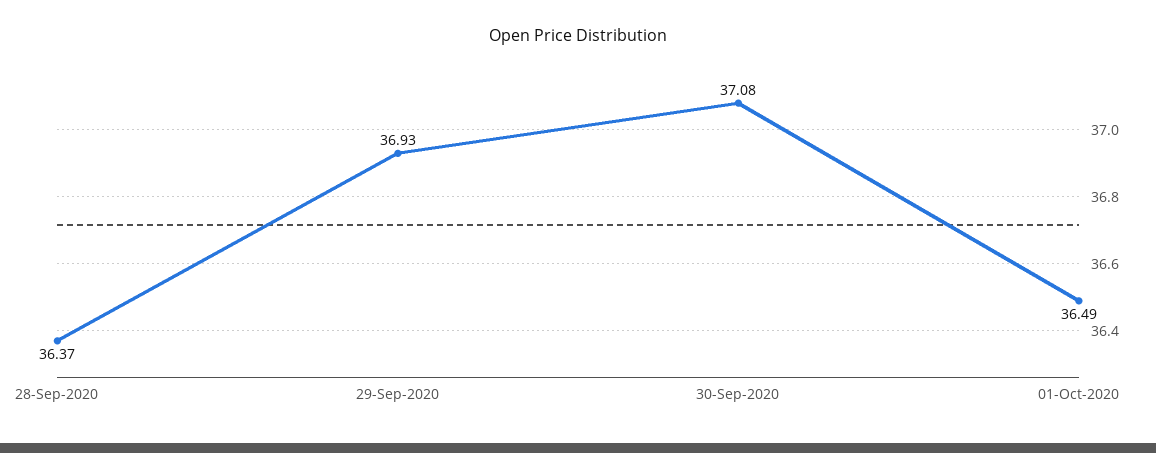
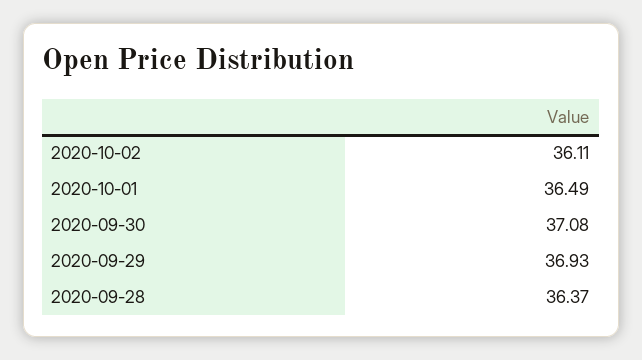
2020-10-02: none -> 36.11

